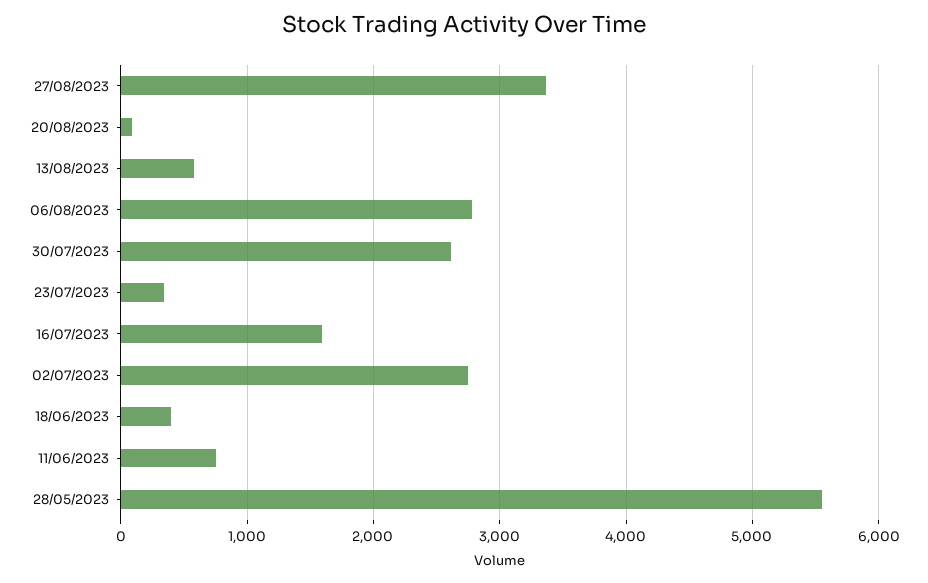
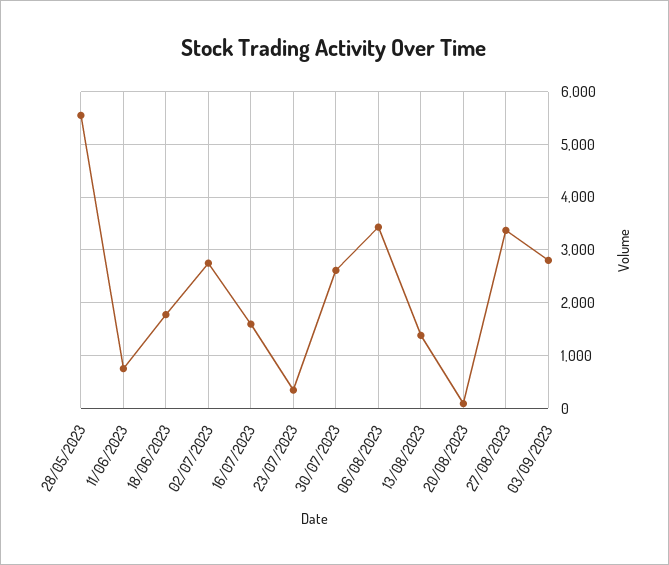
13/08/2023: 600 -> 1400
06/08/2023: 2800 -> 3400
18/06/2023: 400 -> 1800
03/09/2023: none -> 2800

